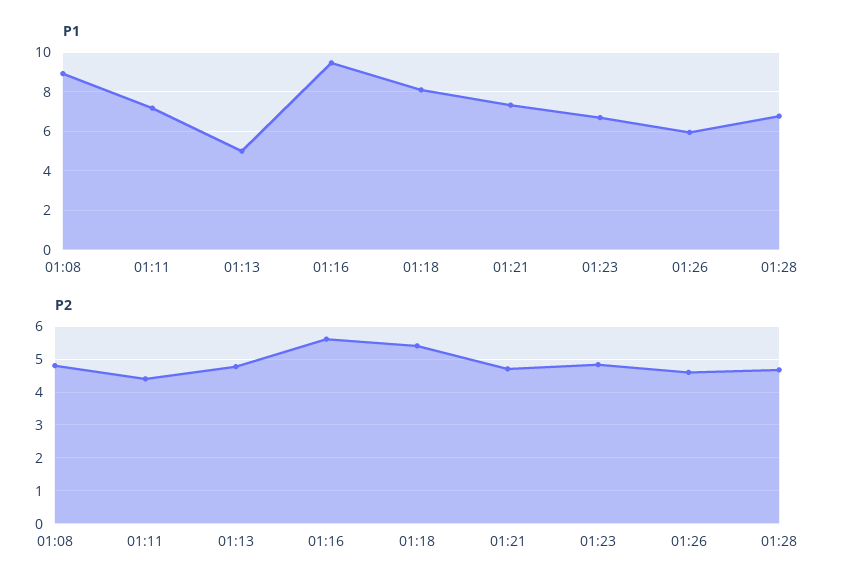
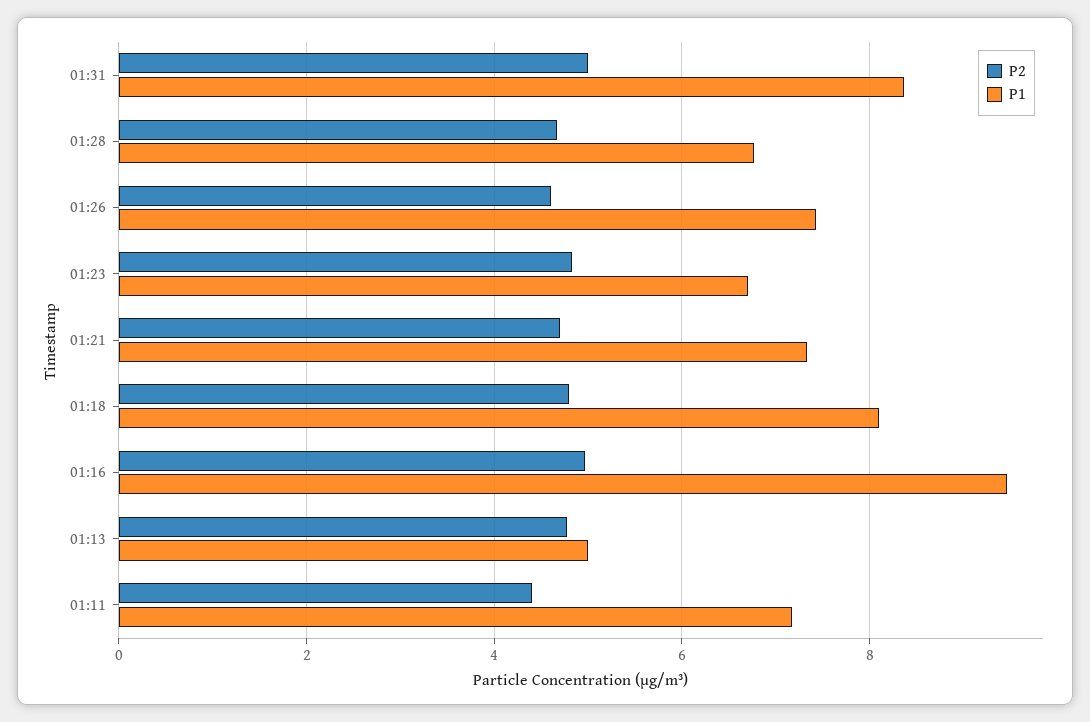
P1, 01:08: 9 -> none
P1, 01:26: 6 -> 7.4
P2, 01:08: 4.8 -> none
P2, 01:16: 5.6 -> 5
P2, 01:18: 5.4 -> 4.8
P2, 01:31: none -> 5
P1, 01:31: none -> 8.4

